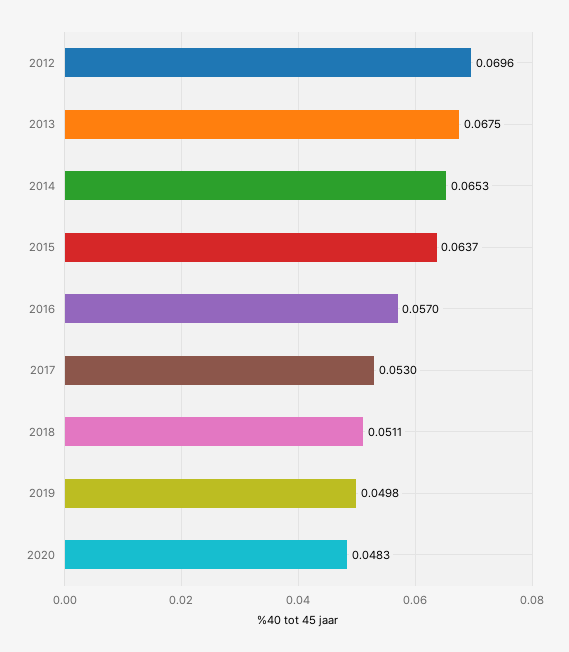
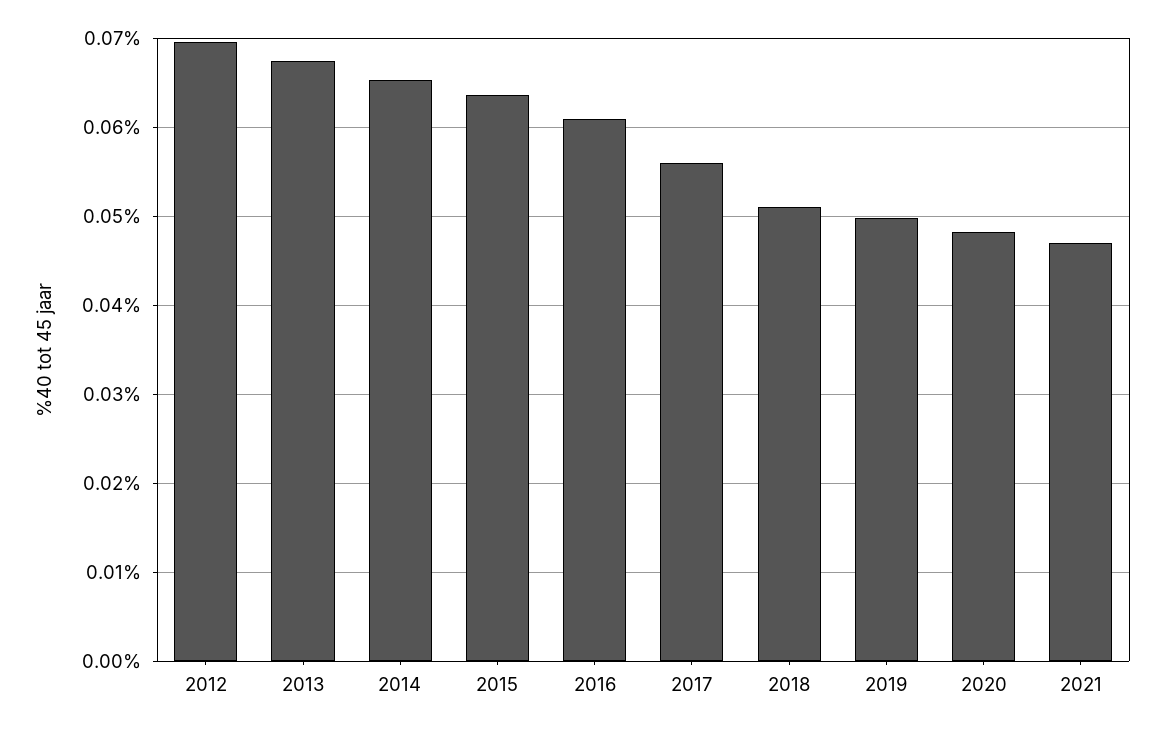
2016: 0.057 -> 0.061
2017: 0.053 -> 0.056
2021: none -> 0.047

